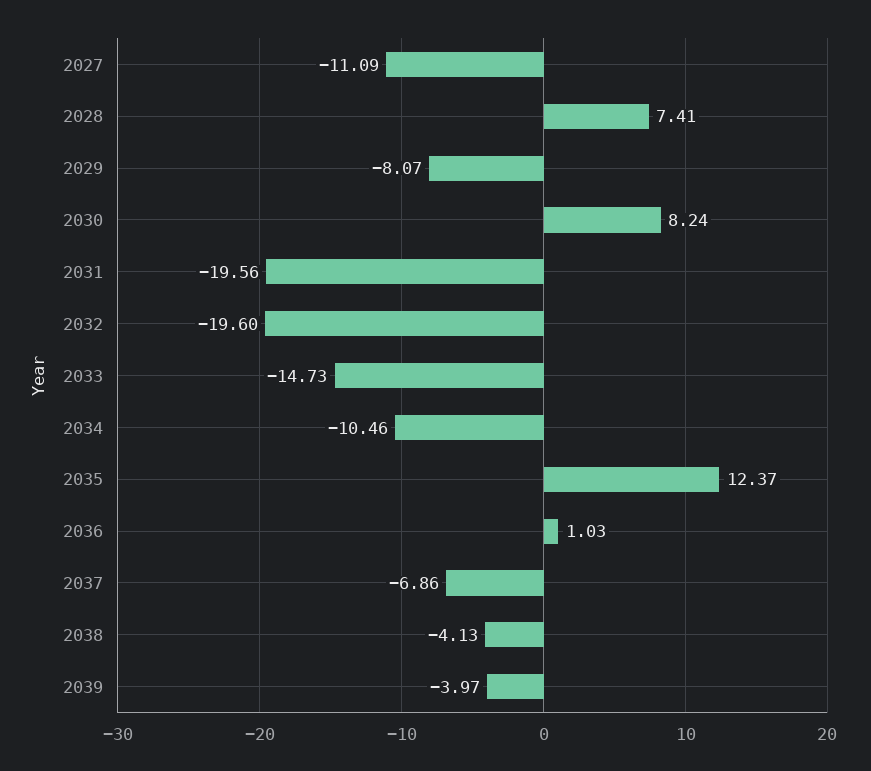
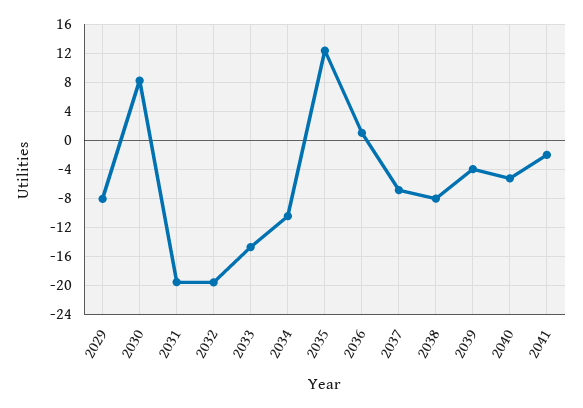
2027: -11.09 -> none
2028: 7.41 -> none
2038: -4.13 -> -8
2040: none -> -5
2041: none -> -2

